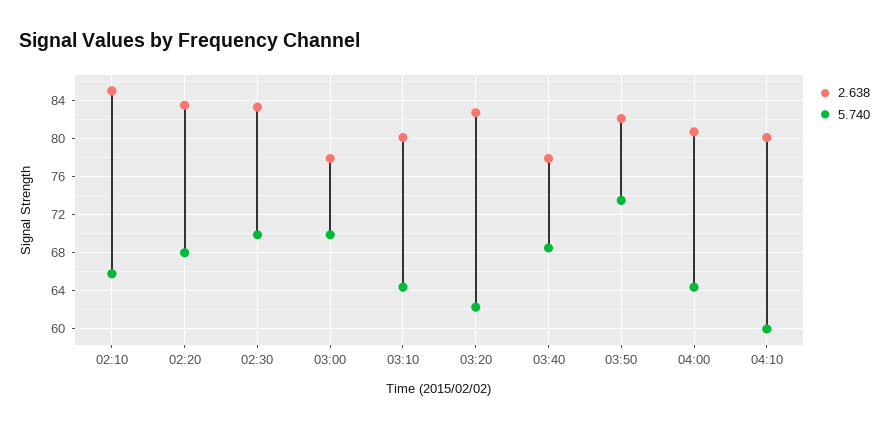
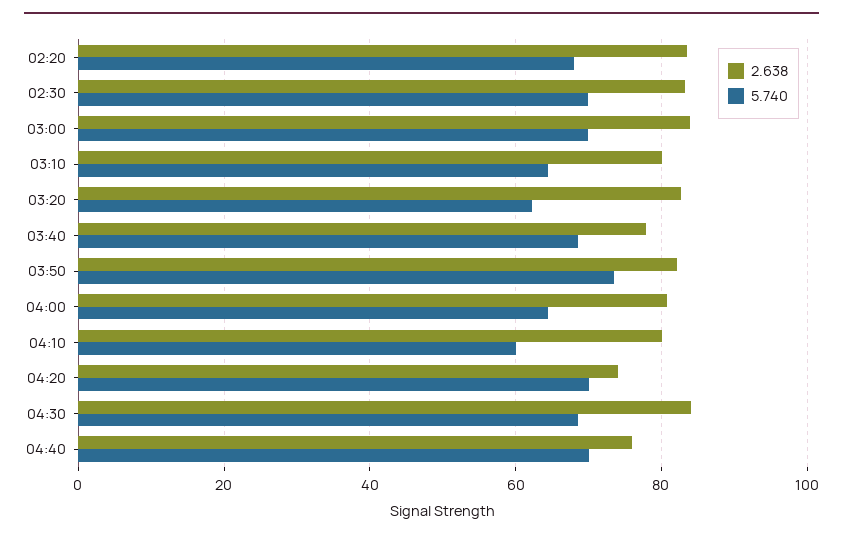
2.638, 02:10: 85 -> none
5.740, 02:10: 66 -> none
2.638, 03:00: 78 -> 84
2.638, 04:20: none -> 74
5.740, 04:20: none -> 70
2.638, 04:30: none -> 84
5.740, 04:30: none -> 68
2.638, 04:40: none -> 76
5.740, 04:40: none -> 70

